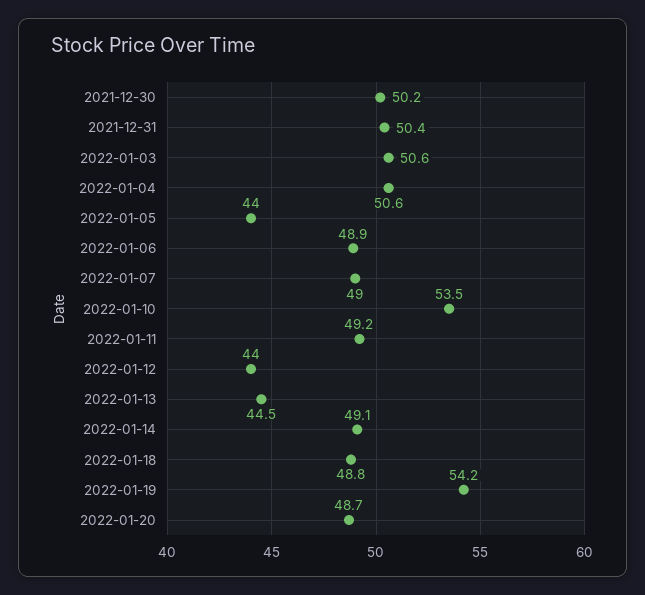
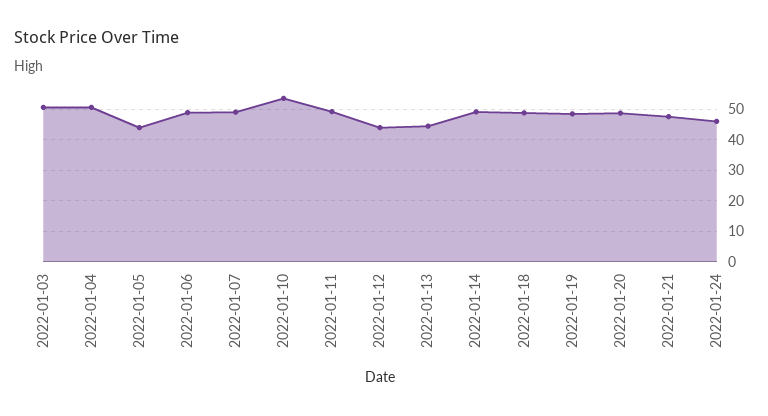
2021-12-30: 50.2 -> none
2021-12-31: 50.4 -> none
2022-01-19: 54.2 -> 48
2022-01-21: none -> 48
2022-01-24: none -> 46

